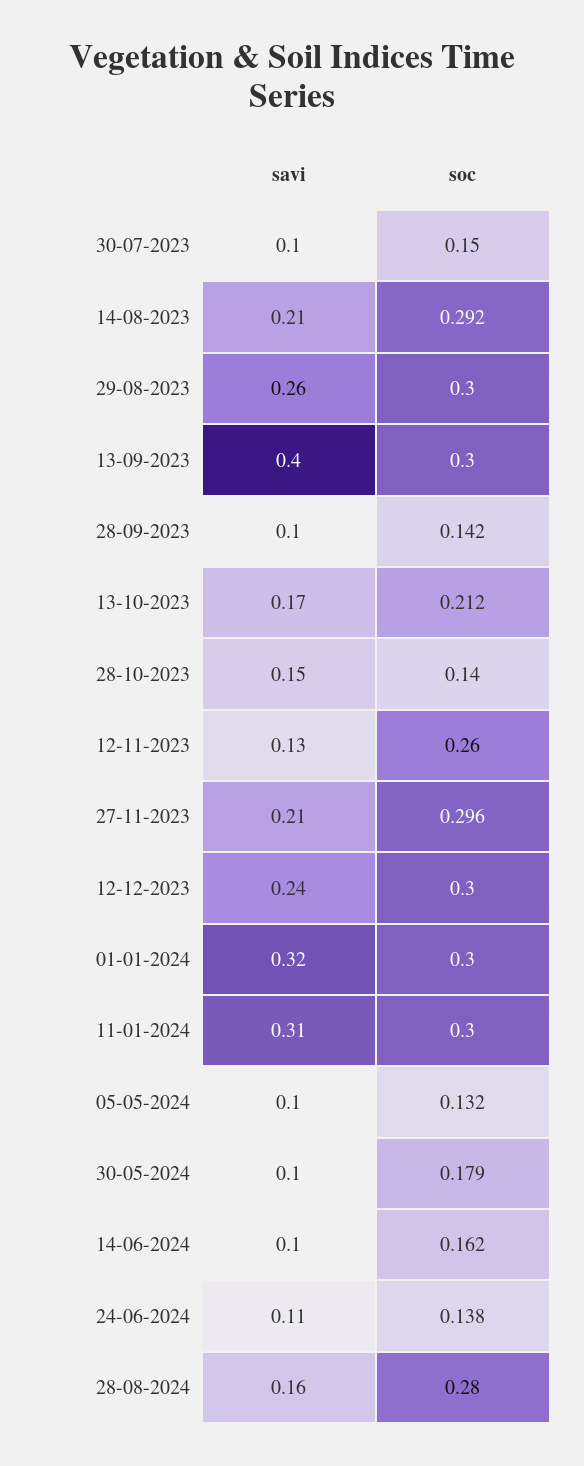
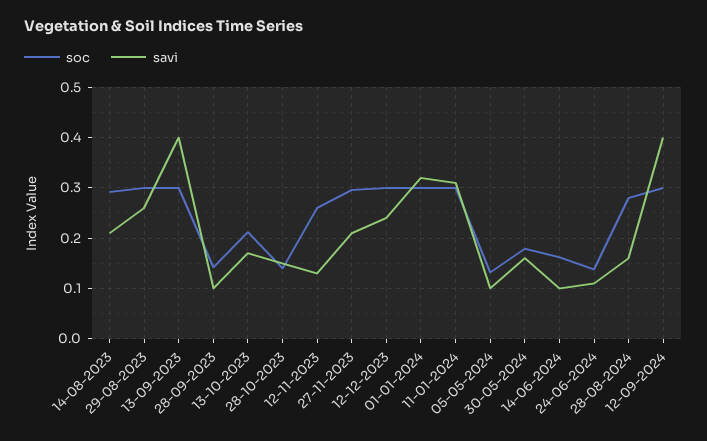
savi, 30-07-2023: 0.1 -> none
soc, 30-07-2023: 0.15 -> none
savi, 30-05-2024: 0.1 -> 0.16
soc, 12-09-2024: none -> 0.3
savi, 12-09-2024: none -> 0.4

